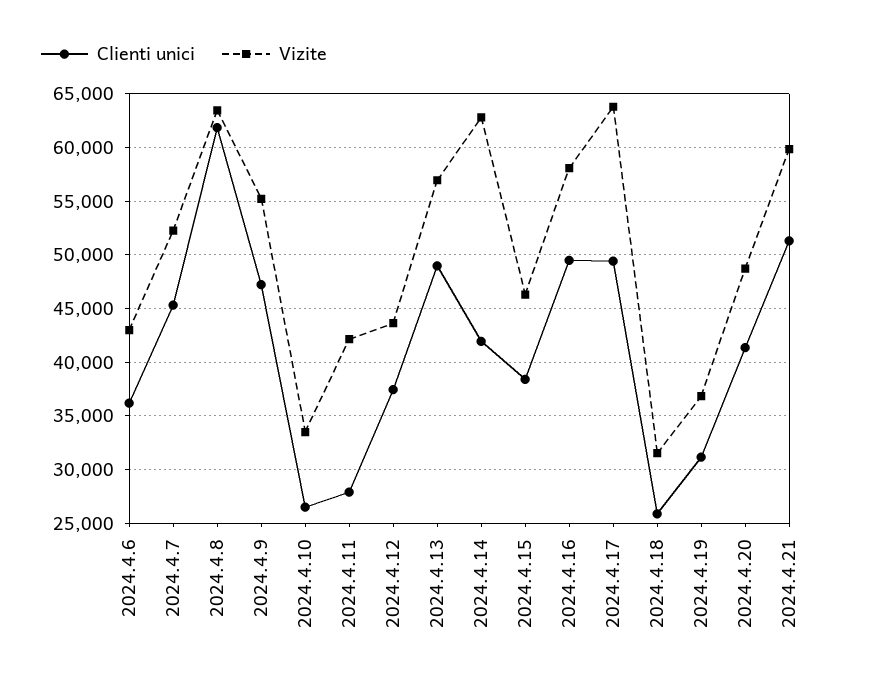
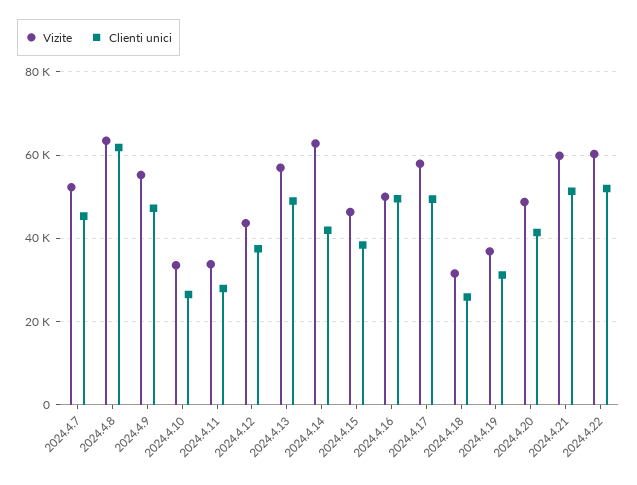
Clienti unici, 2024.4.6: 36000 -> none
Vizite, 2024.4.6: 43000 -> none
Vizite, 2024.4.11: 42000 -> 34000
Vizite, 2024.4.16: 58000 -> 50000
Vizite, 2024.4.17: 64000 -> 58000
Vizite, 2024.4.22: none -> 60000
Clienti unici, 2024.4.22: none -> 52000

